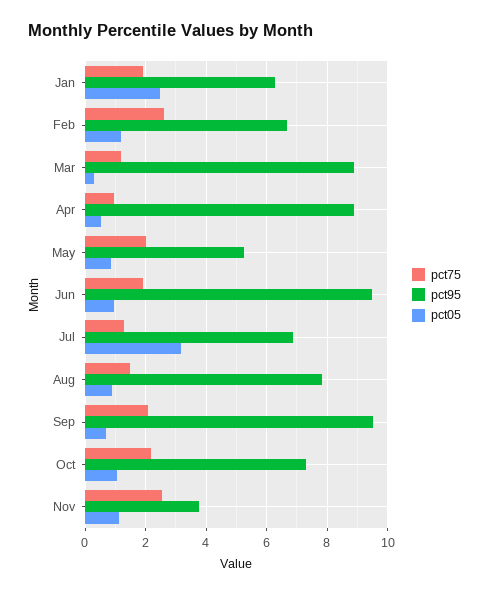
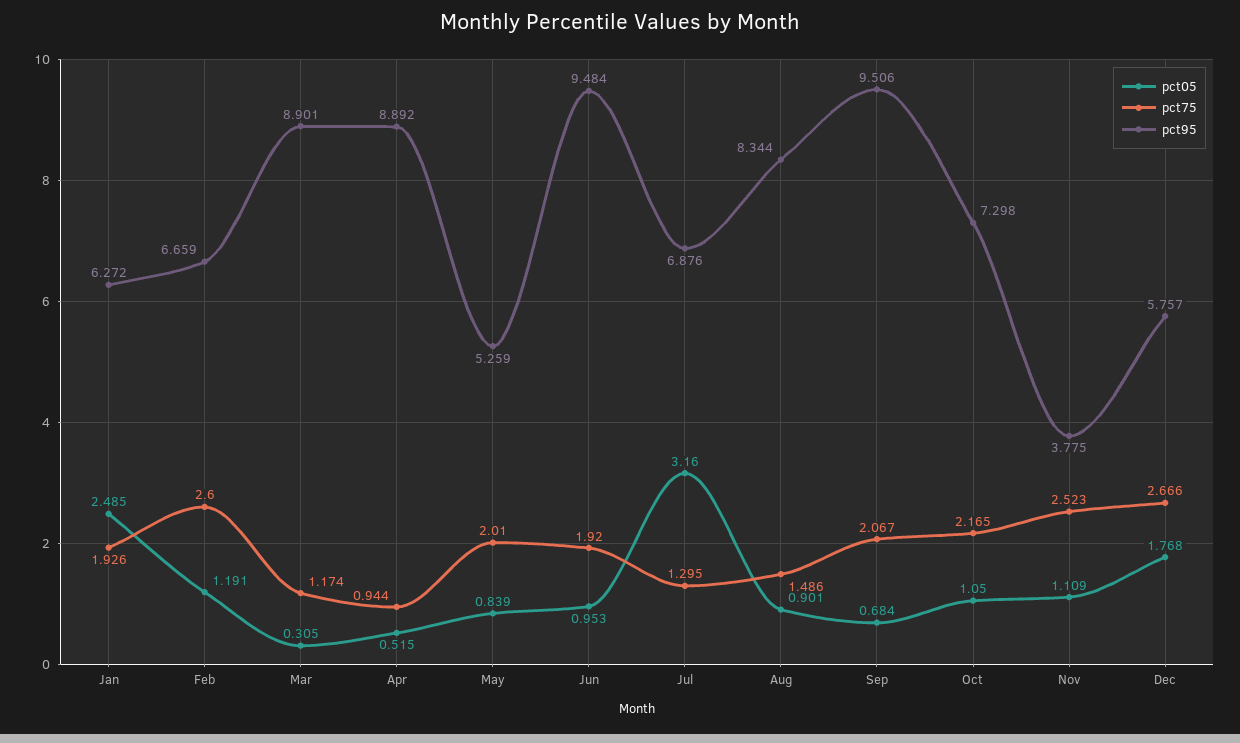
pct95, Aug: 7.8 -> 8.344
pct05, Dec: none -> 1.768
pct75, Dec: none -> 2.666
pct95, Dec: none -> 5.757

